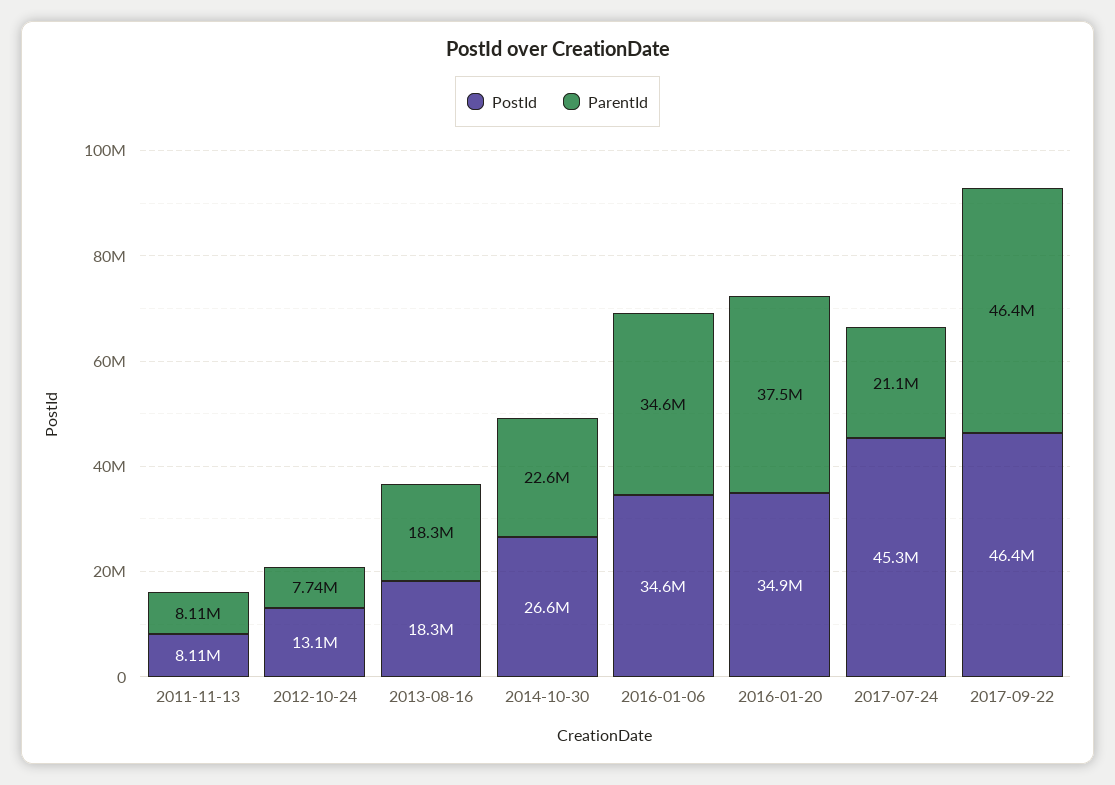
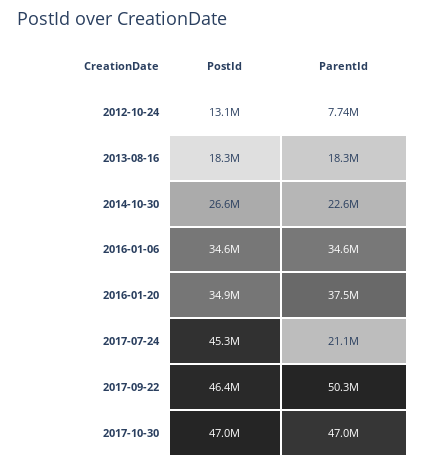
PostId, 2011-11-13: 8110000 -> none
ParentId, 2011-11-13: 8110000 -> none
ParentId, 2017-09-22: 46400000 -> 50300000
PostId, 2017-10-30: none -> 47000000
ParentId, 2017-10-30: none -> 47000000

